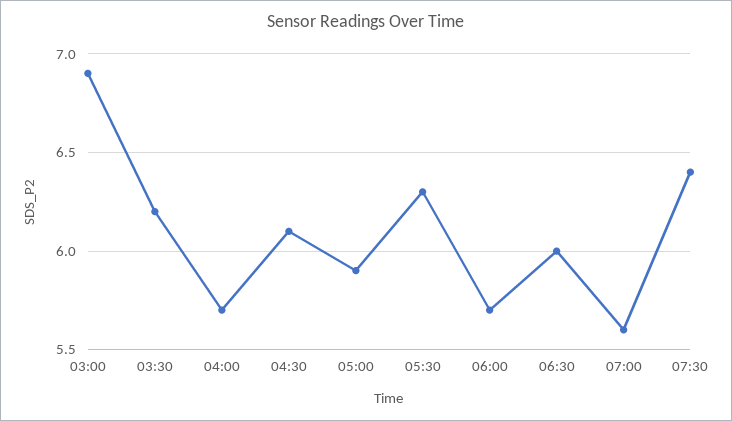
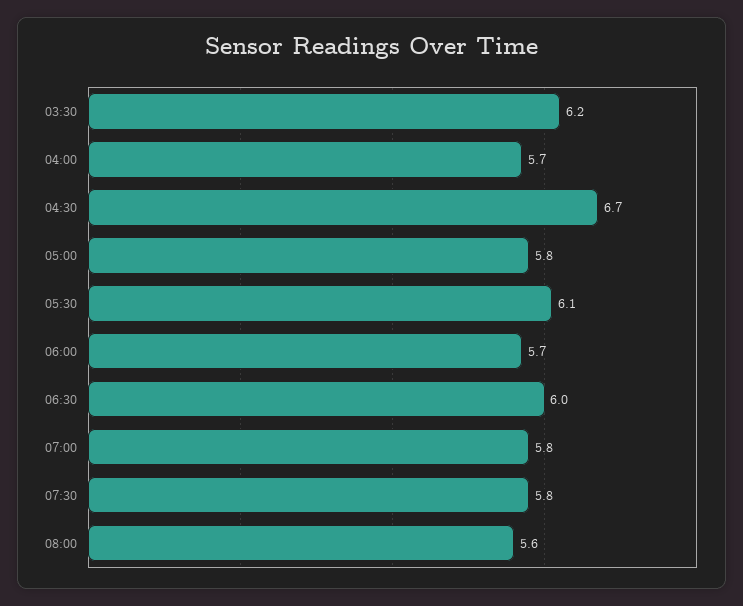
03:00: 6.9 -> none
04:30: 6.1 -> 6.7
05:00: 5.9 -> 5.8
05:30: 6.3 -> 6.1
07:00: 5.6 -> 5.8
07:30: 6.4 -> 5.8
08:00: none -> 5.6

